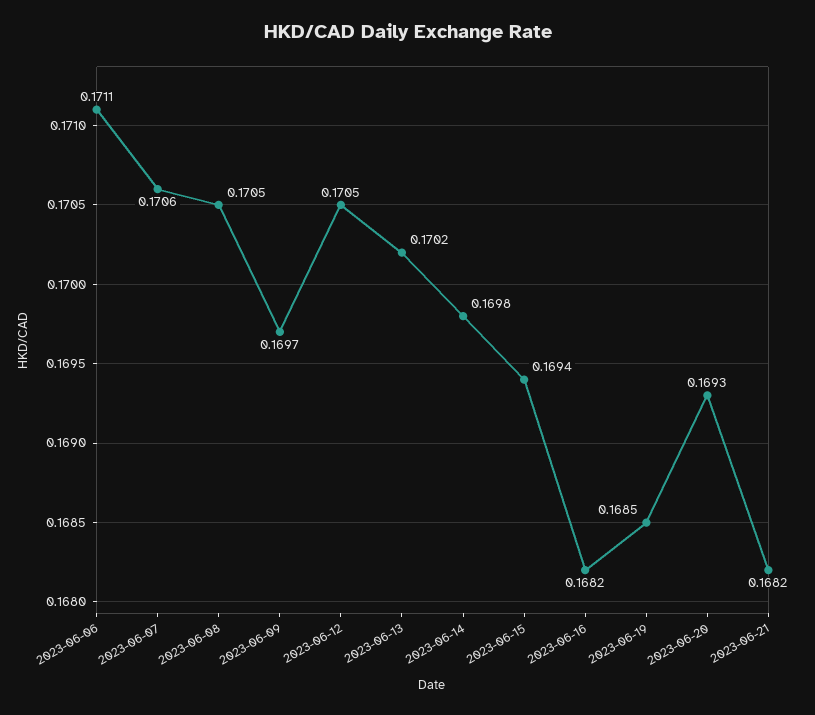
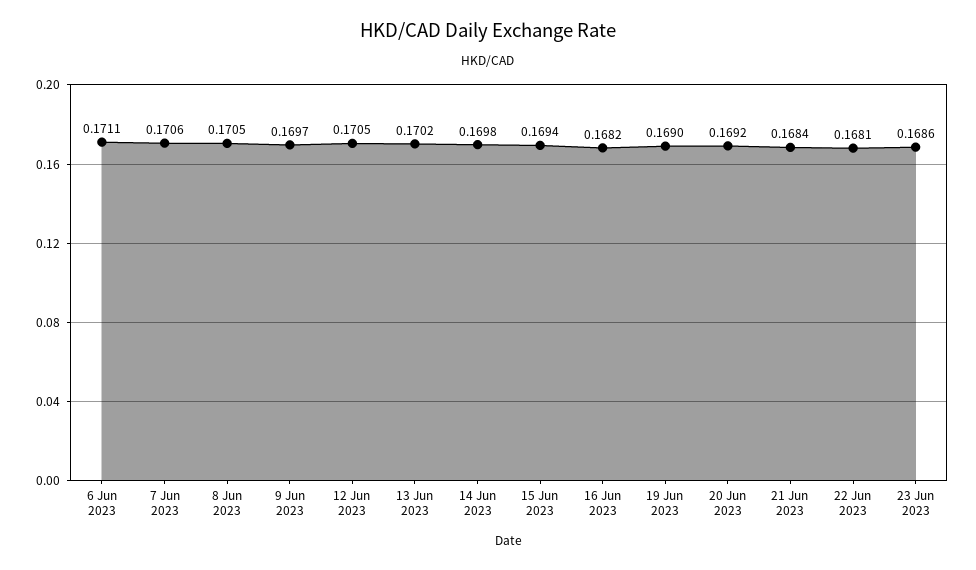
2023-06-19: 0.1685 -> 0.169
2023-06-20: 0.1693 -> 0.1692
2023-06-21: 0.1682 -> 0.1684
22 Jun 2023: none -> 0.1681
23 Jun 2023: none -> 0.1686

